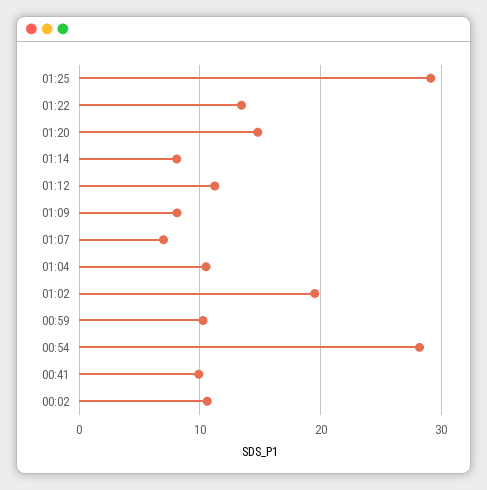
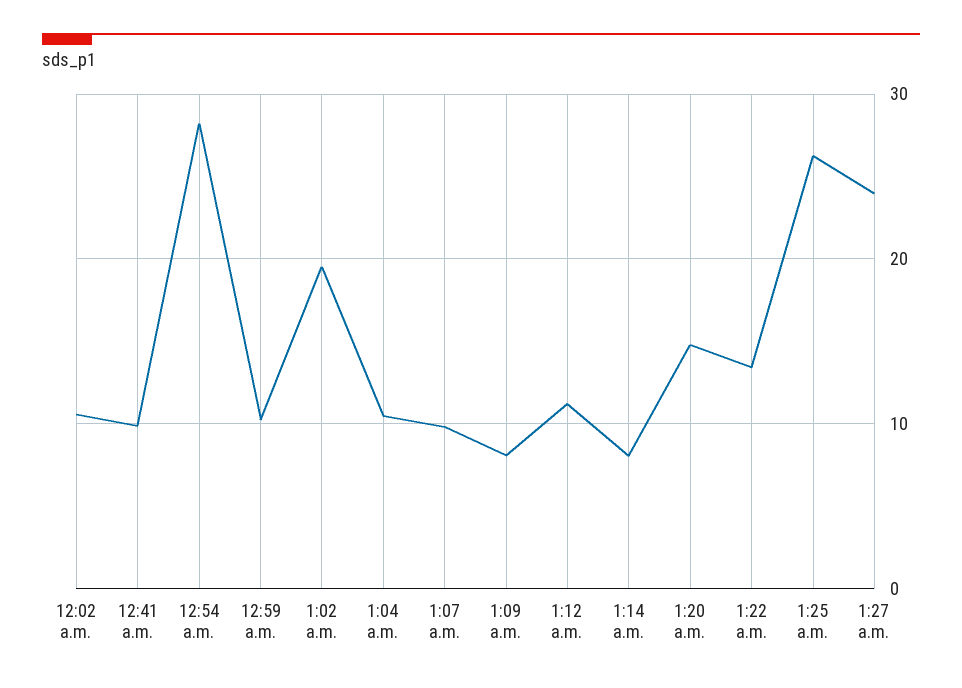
01:25: 29 -> 26
01:07: 7 -> 10
1:27 a.m.: none -> 24

